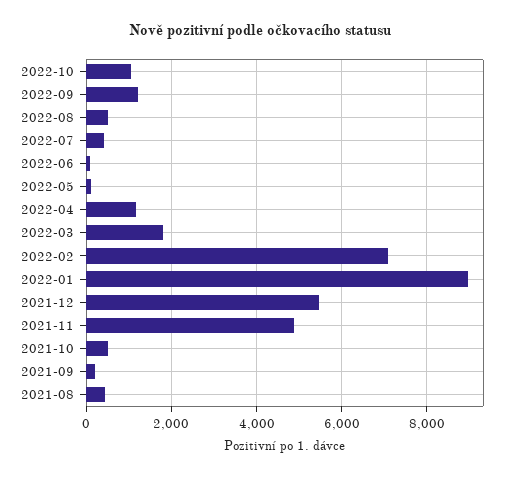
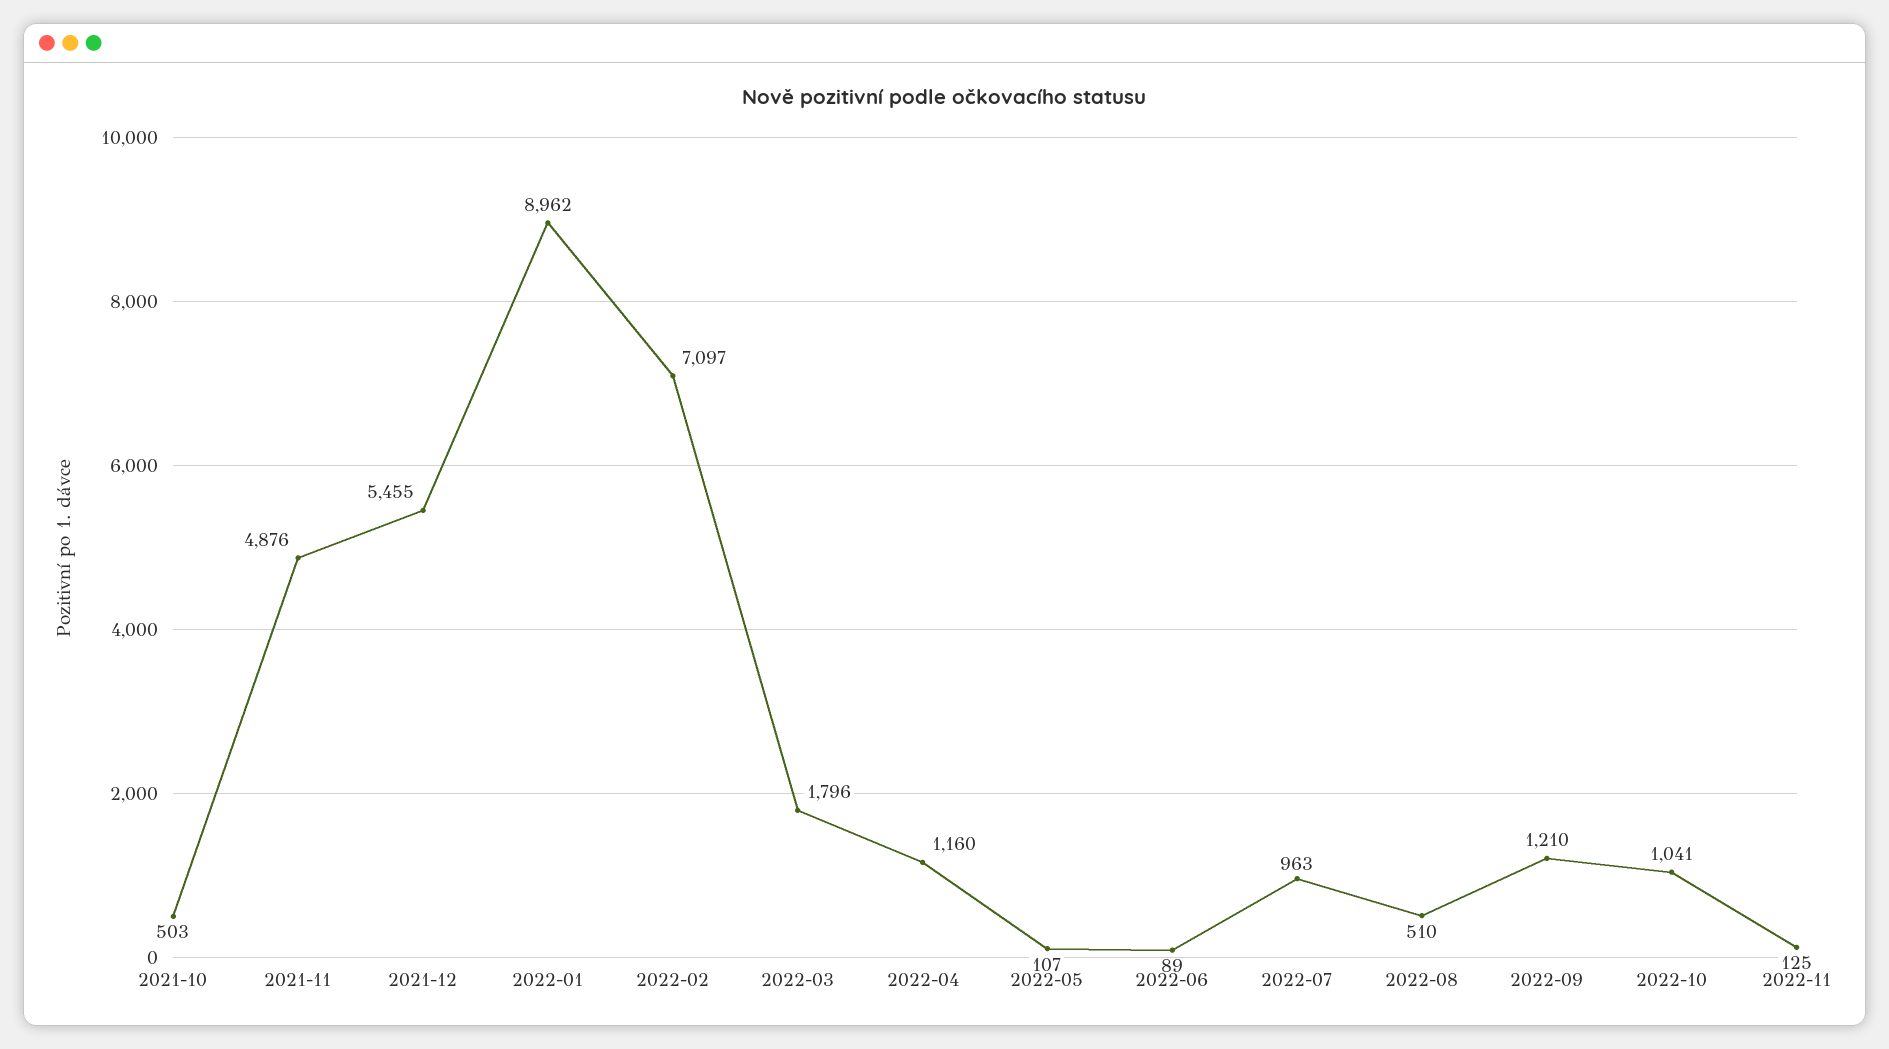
2022-07: 400 -> 963
2021-09: 200 -> none
2021-08: 400 -> none
2022-11: none -> 125

